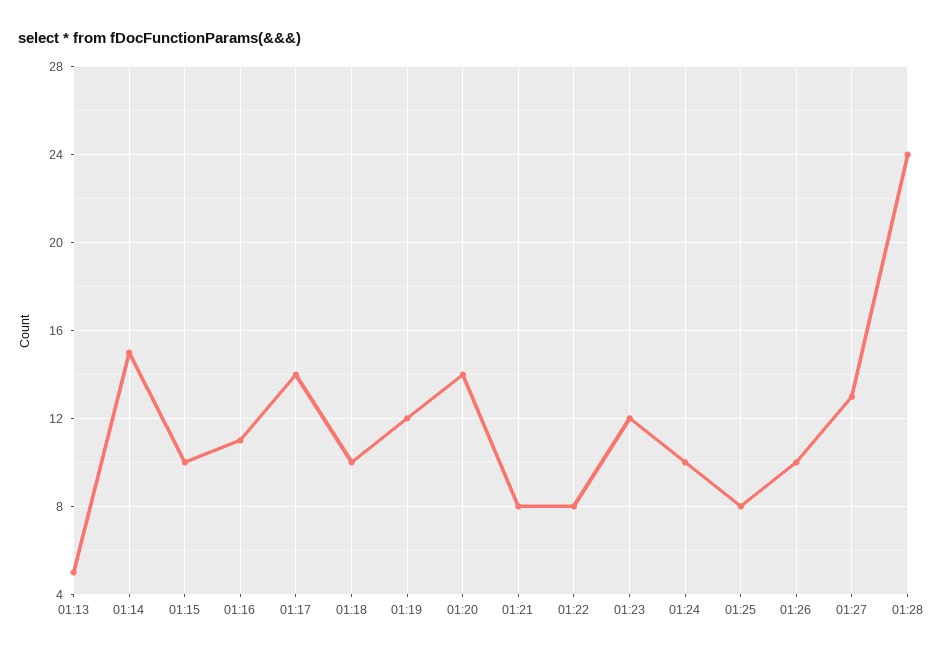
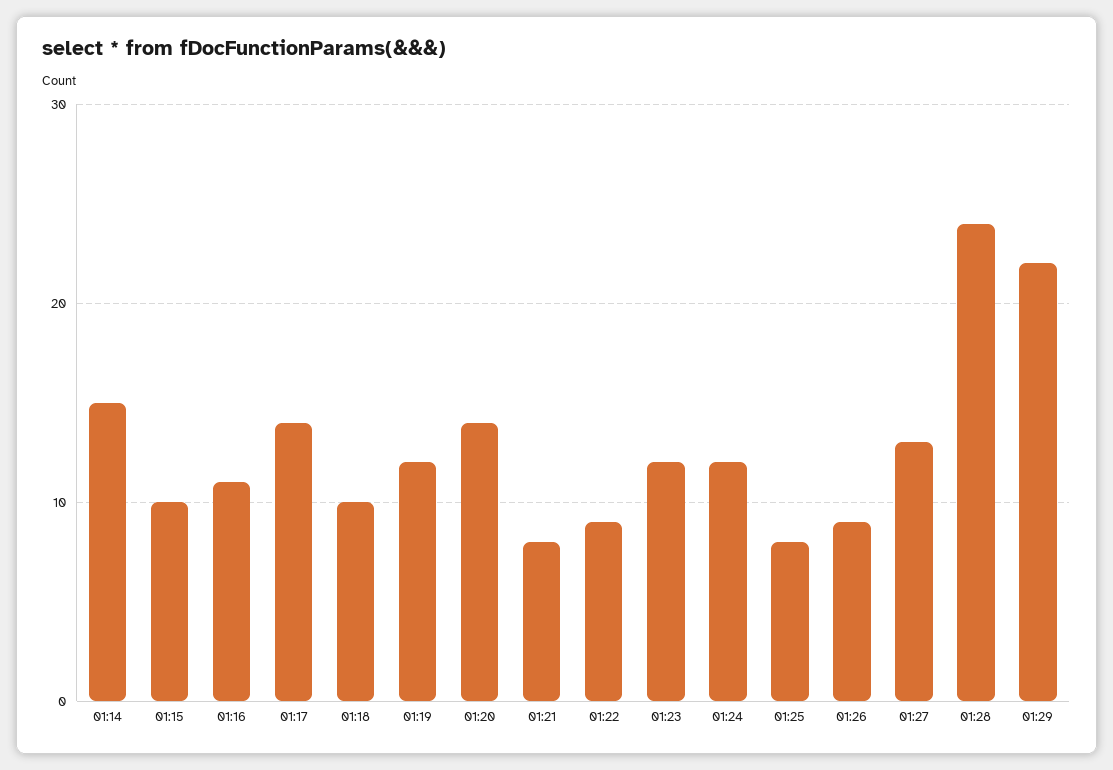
01:13: 5 -> none
01:22: 8 -> 9
01:24: 10 -> 12
01:26: 10 -> 9
01:29: none -> 22

